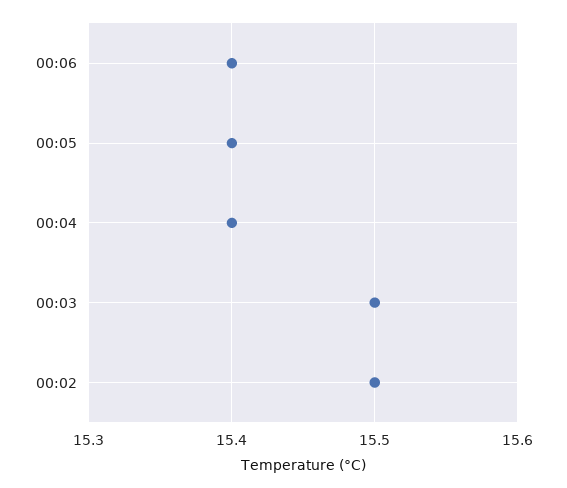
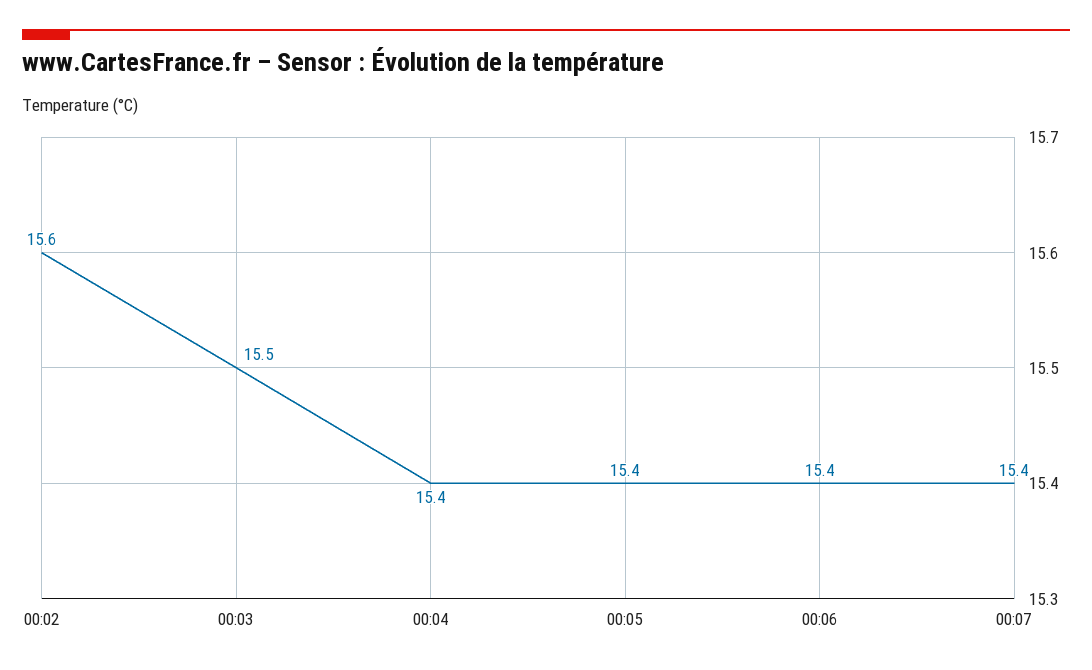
00:02: 15.5 -> 15.6
00:07: none -> 15.4

